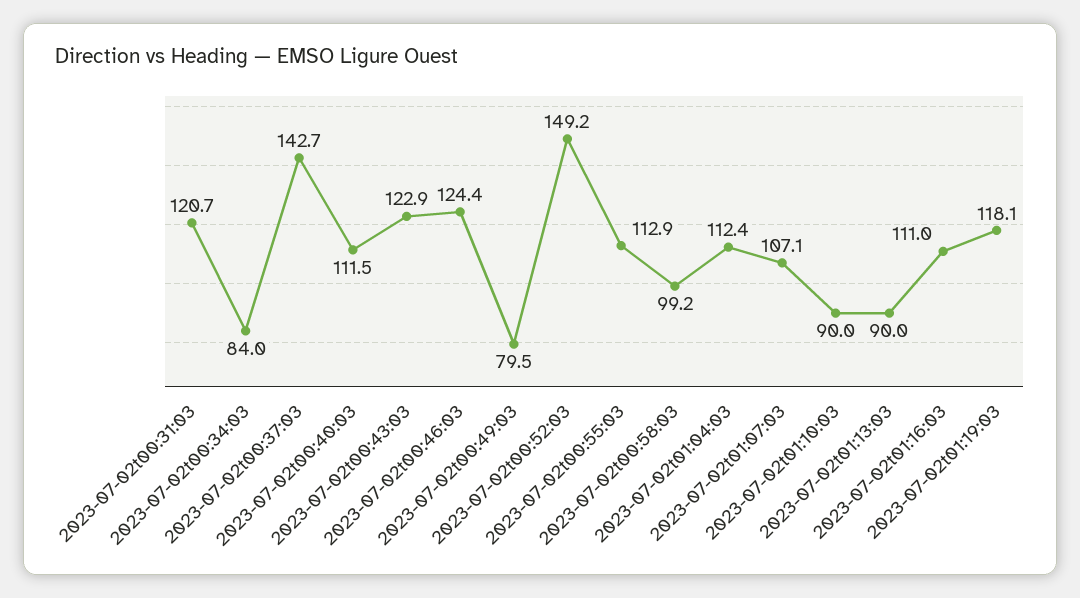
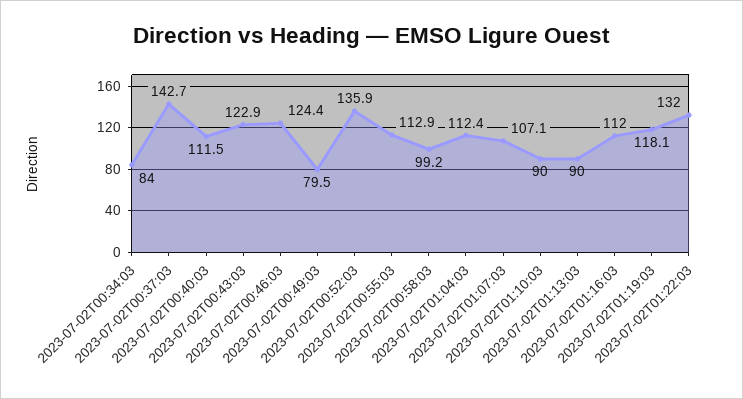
2023-07-02t00:31:03: 120.7 -> none
2023-07-02t00:52:03: 149.2 -> 135.9
2023-07-02t01:16:03: 111 -> 112
2023-07-02T01:22:03: none -> 132

